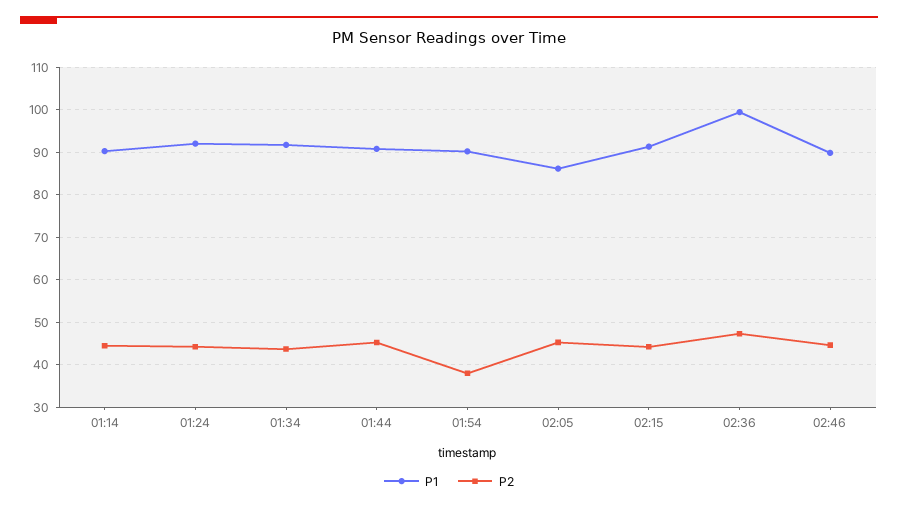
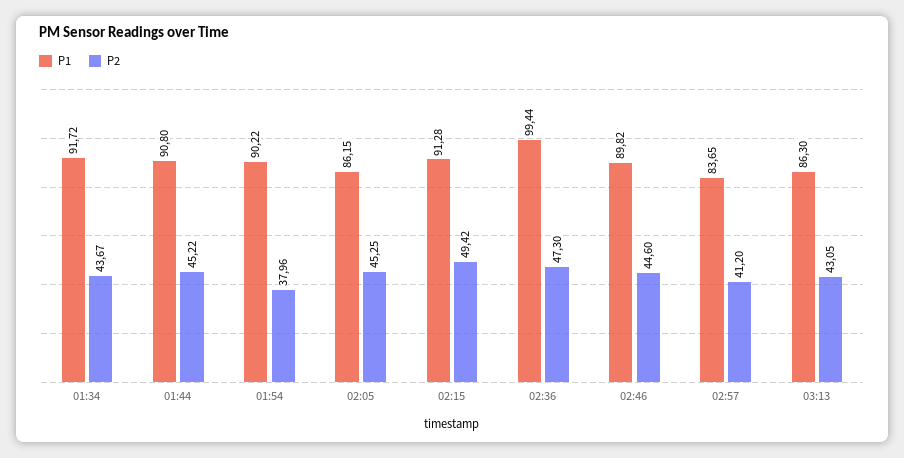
P1, 01:14: 90 -> none
P2, 01:14: 44 -> none
P1, 01:24: 92 -> none
P2, 01:24: 44 -> none
P2, 02:15: 44 -> 49.42
P1, 02:57: none -> 83.65
P2, 02:57: none -> 41.2
P1, 03:13: none -> 86.3
P2, 03:13: none -> 43.05

